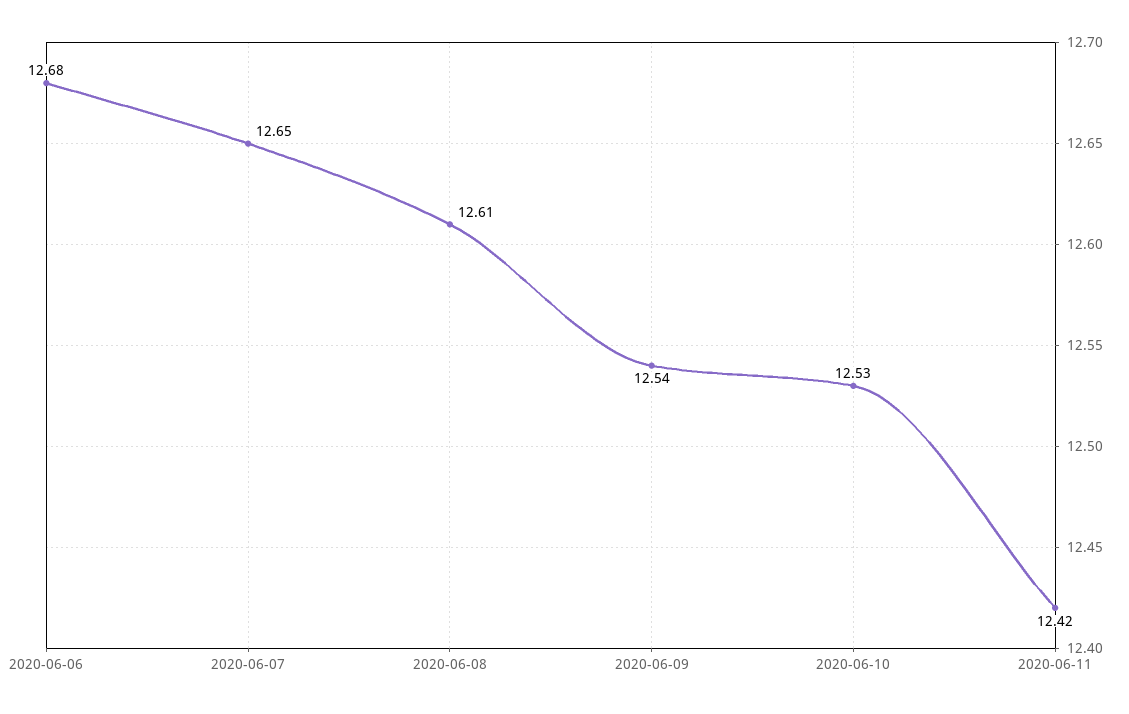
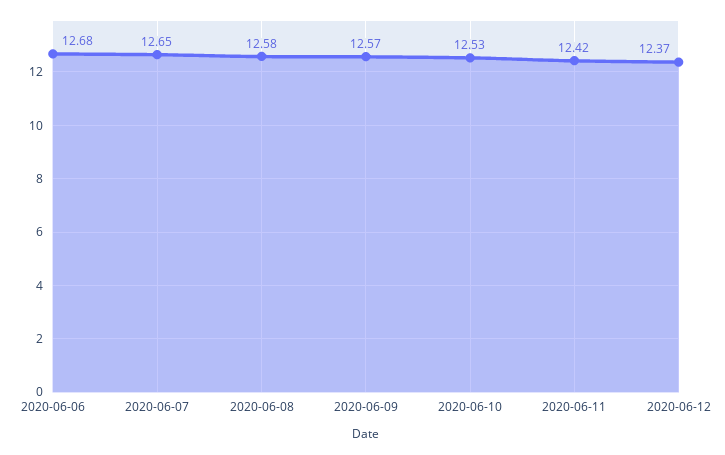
2020-06-08: 12.61 -> 12.58
2020-06-09: 12.54 -> 12.57
2020-06-12: none -> 12.37

